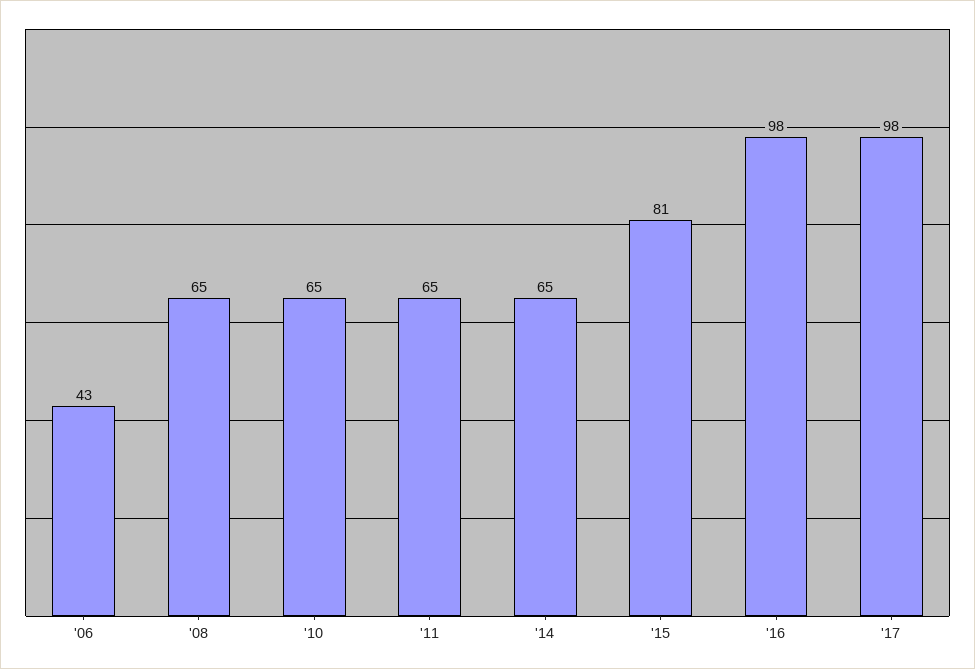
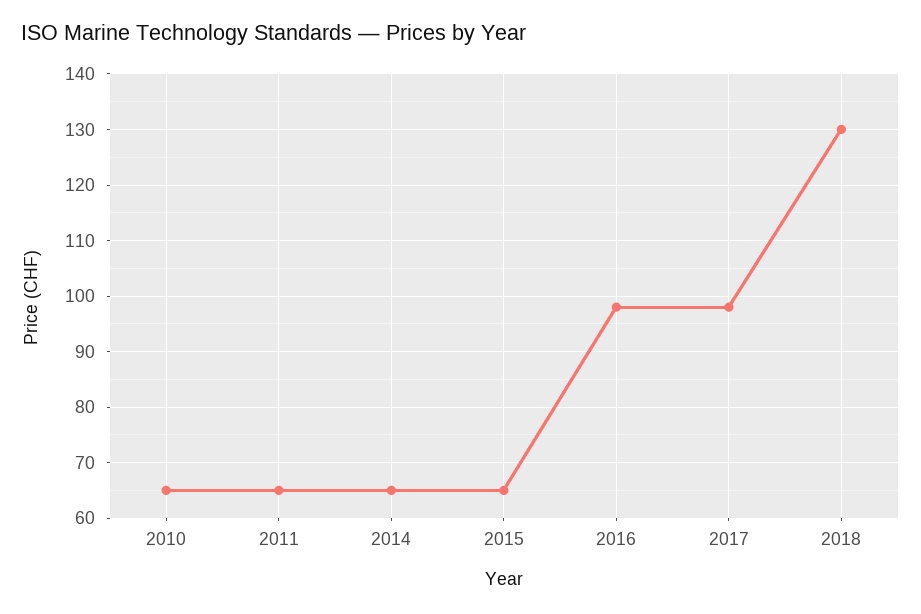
'06: 43 -> none
'08: 65 -> none
'15: 81 -> 65
2018: none -> 130

